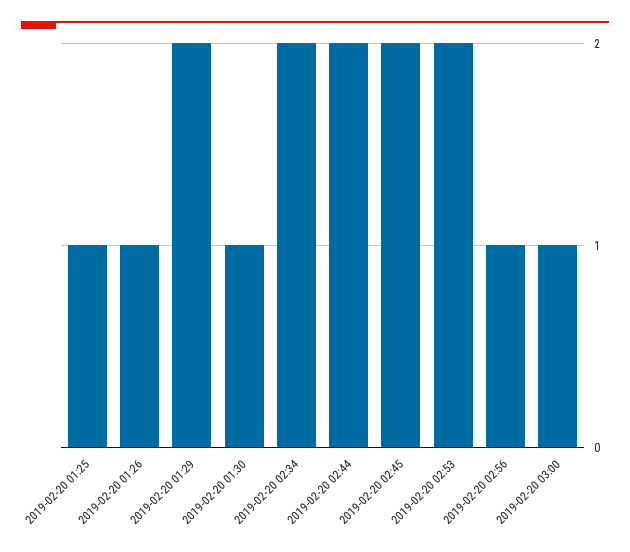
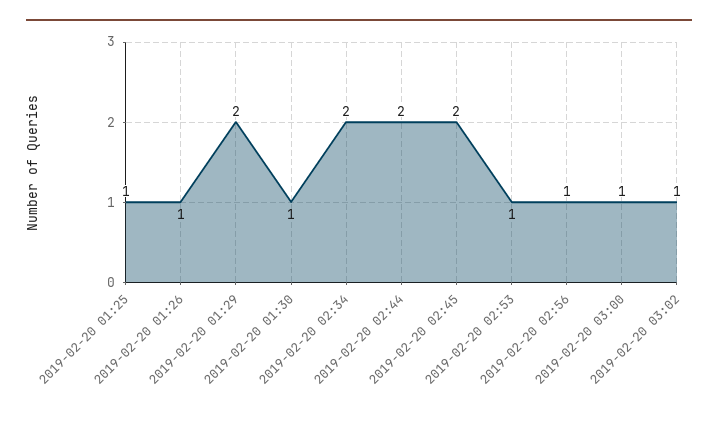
2019-02-20 02:53: 2 -> 1
2019-02-20 03:02: none -> 1

